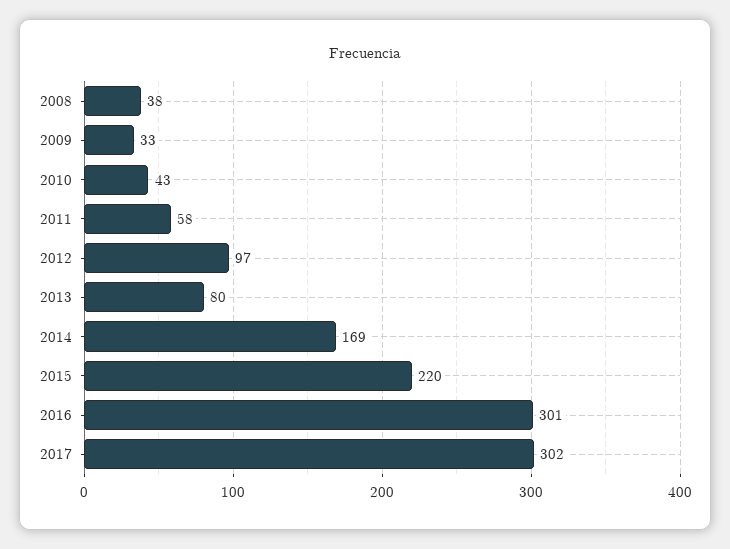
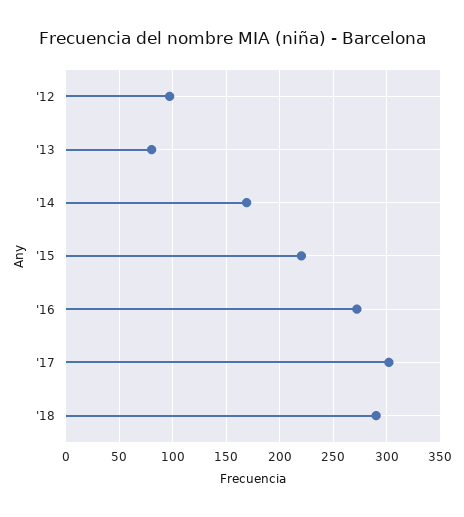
2008: 38 -> none
2009: 33 -> none
2010: 43 -> none
2011: 58 -> none
2016: 301 -> 270
'18: none -> 290

